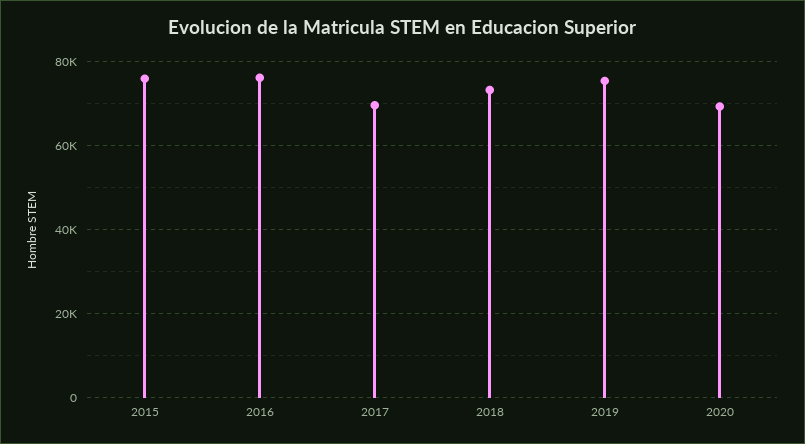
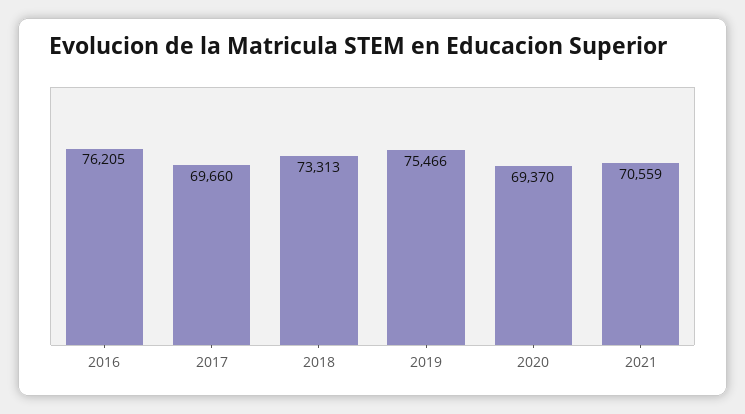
2015: 76000 -> none
2021: none -> 70559

